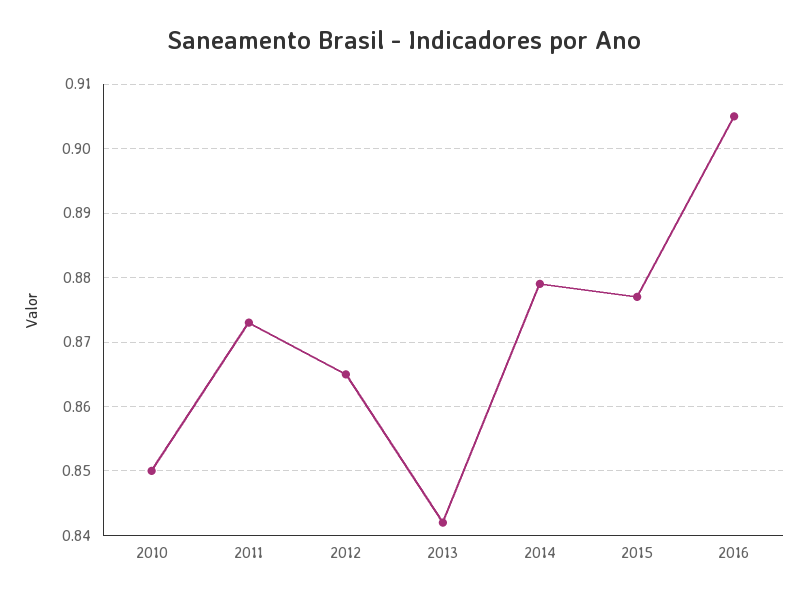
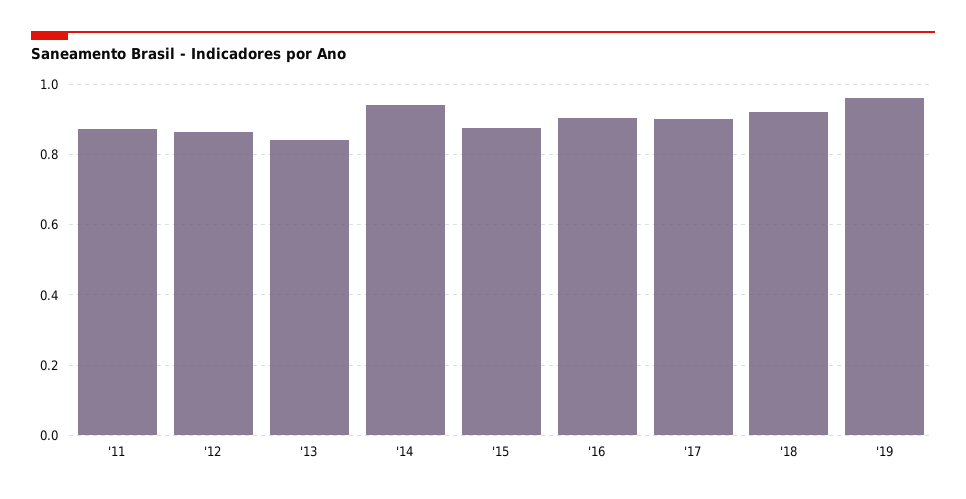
2010: 0.85 -> none
2014: 0.879 -> 0.94
'17: none -> 0.9
'18: none -> 0.92
'19: none -> 0.96

